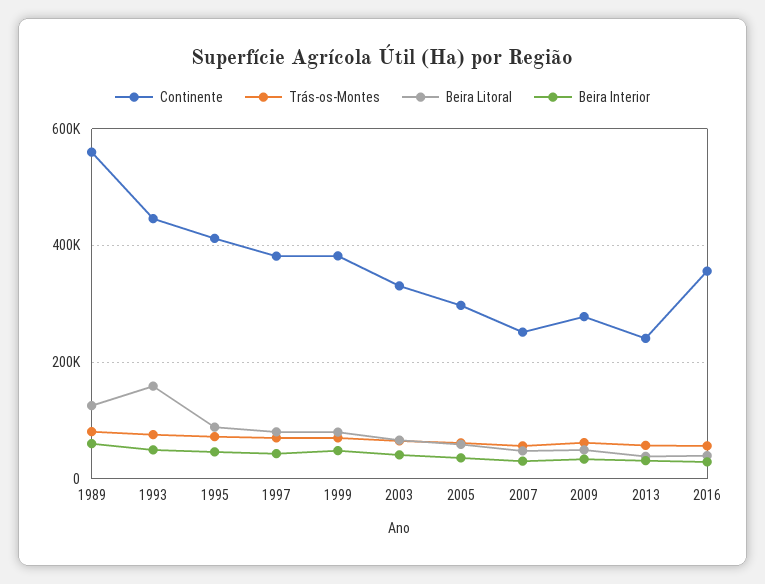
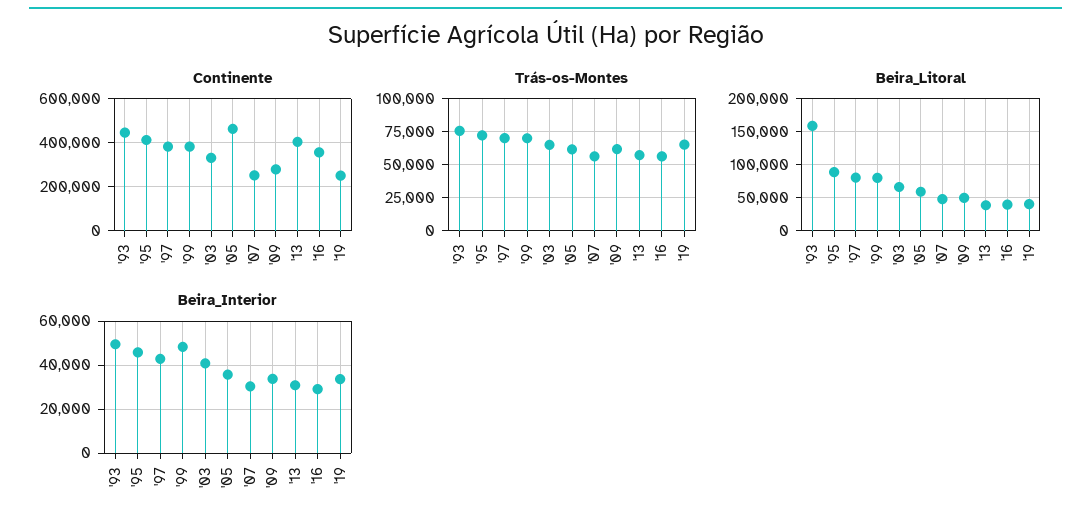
Continente, 1989: 560000 -> none
Trás-os-Montes, 1989: 80000 -> none
Beira Litoral, 1989: 120000 -> none
Beira Interior, 1989: 60000 -> none
Continente, 2005: 300000 -> 450000
Continente, 2013: 240000 -> 400000
Continente, '19: none -> 250000
Trás-os-Montes, '19: none -> 65000
Beira Litoral, '19: none -> 40000
Beira Interior, '19: none -> 35000

